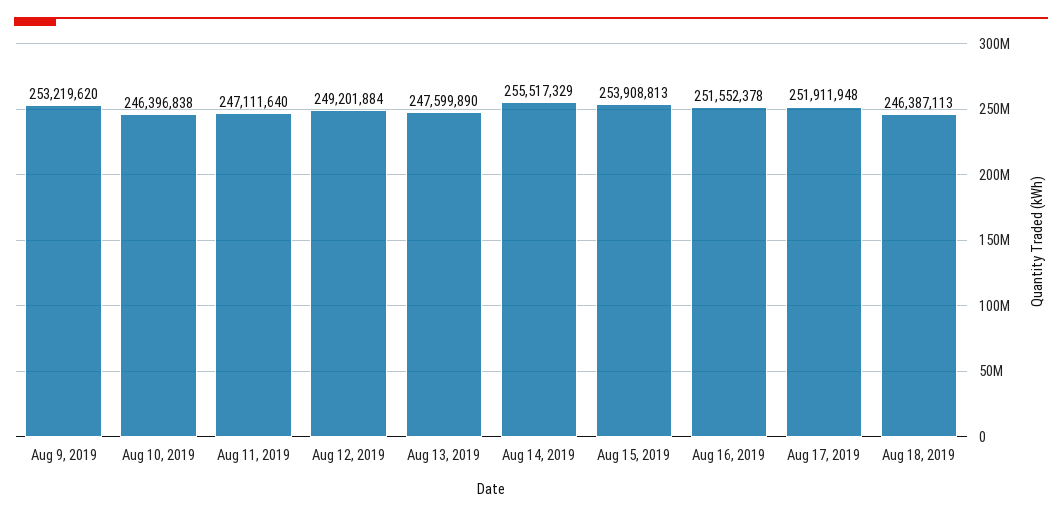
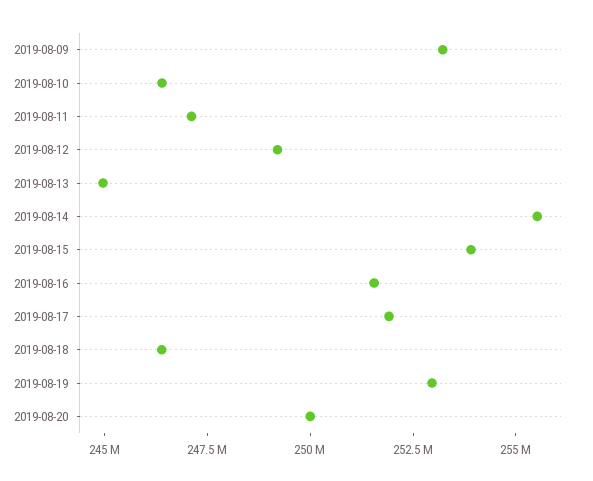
Aug 13, 2019: 247599890 -> 245000000
2019-08-19: none -> 253000000
2019-08-20: none -> 250000000

